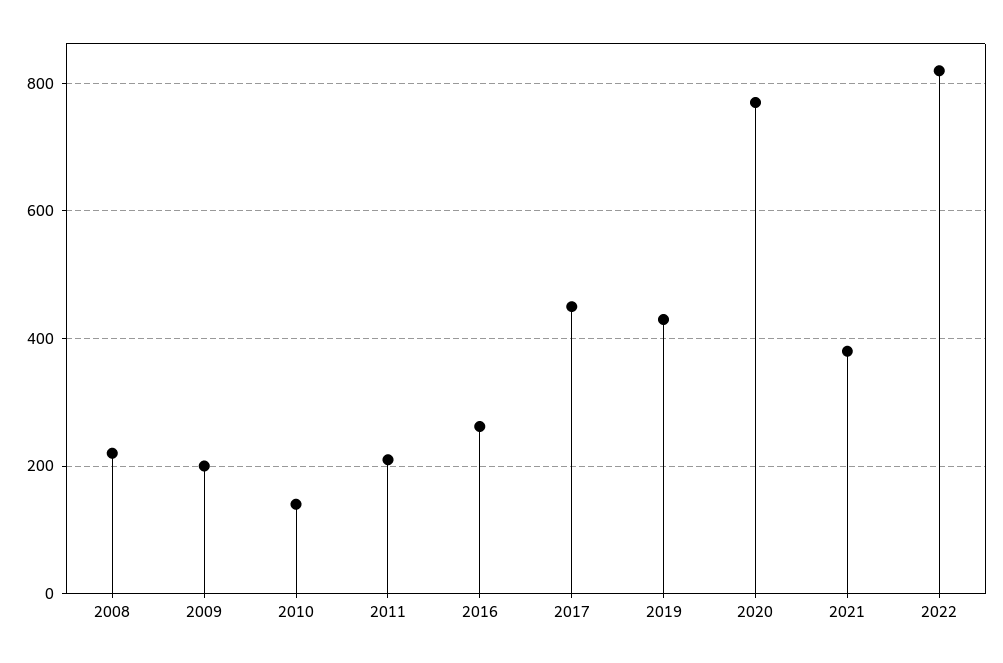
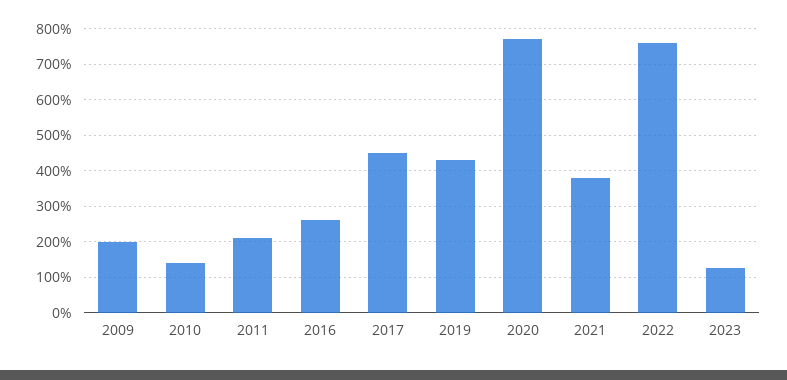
2008: 220 -> none
2022: 820 -> 760
2023: none -> 120

